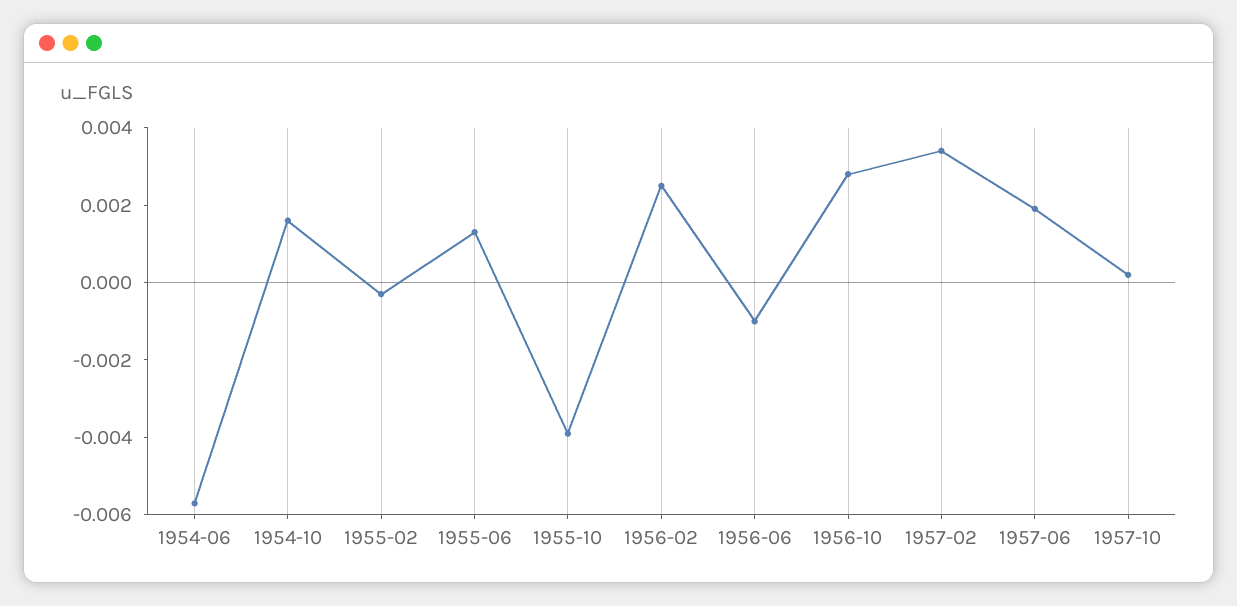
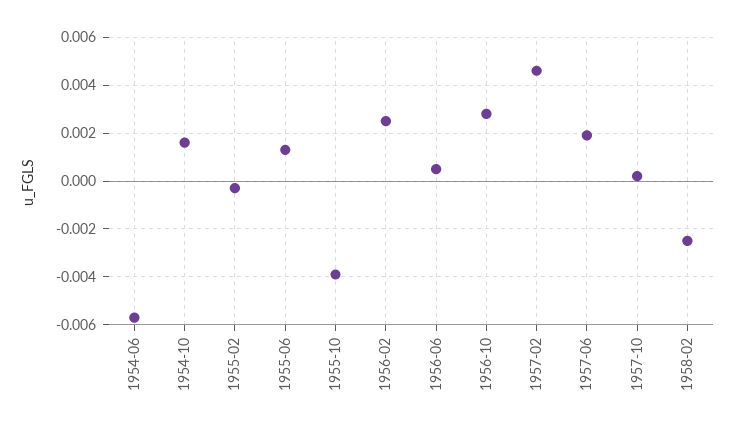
1956-06: -0.001 -> 0.0005
1957-02: 0.0035 -> 0.0045
1958-02: none -> -0.0025

